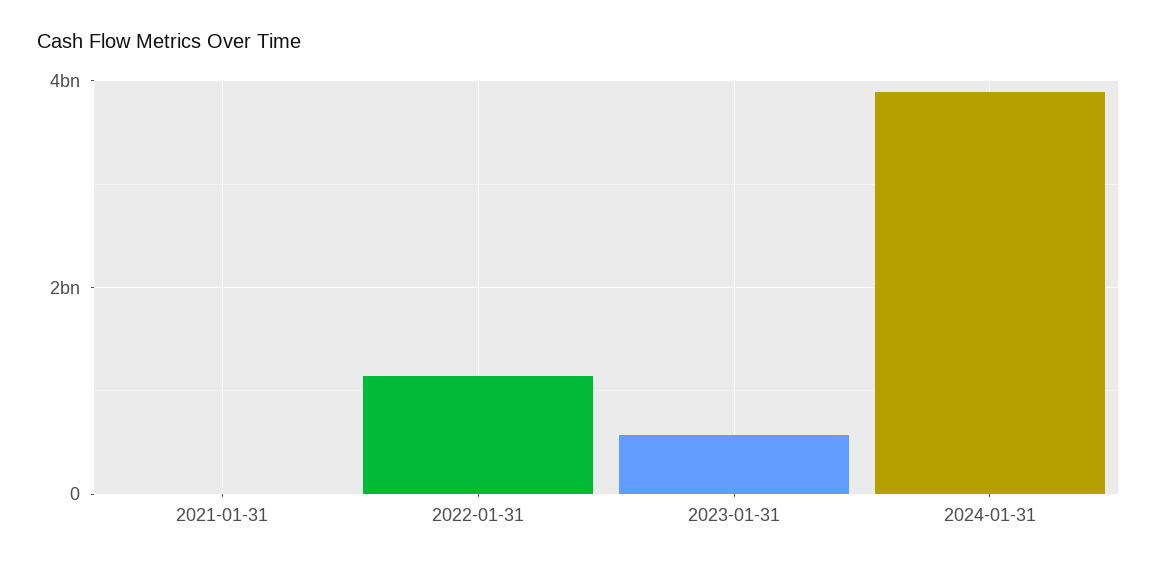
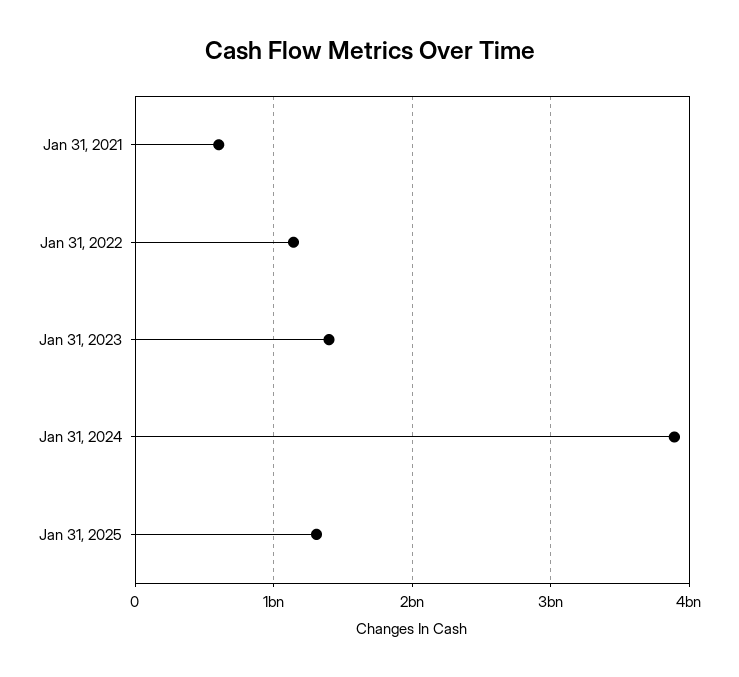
2021-01-31: 0 -> 600000000
2023-01-31: 600000000 -> 1400000000
Jan 31, 2025: none -> 1300000000

